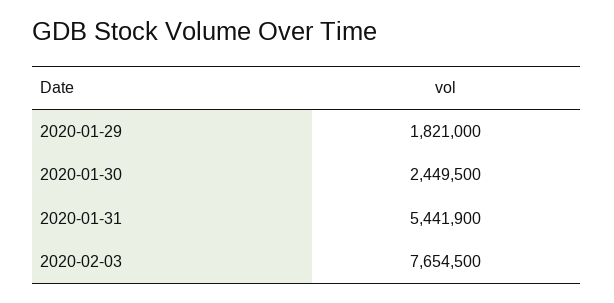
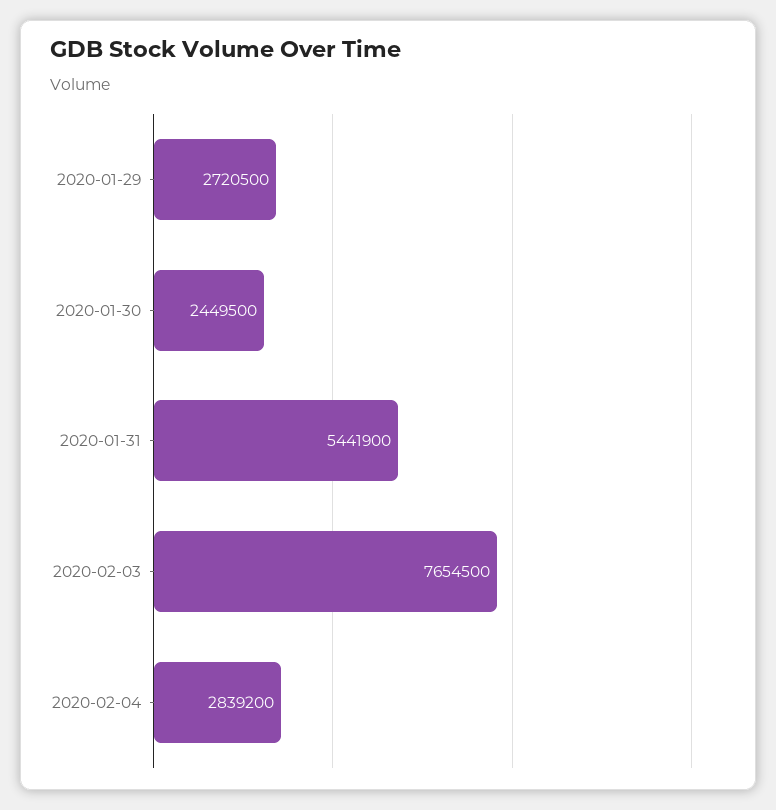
2020-01-29: 1821000 -> 2720500
2020-02-04: none -> 2839200

